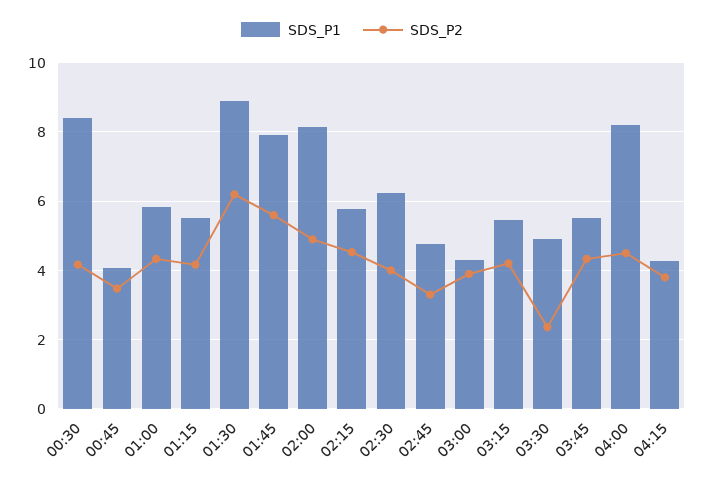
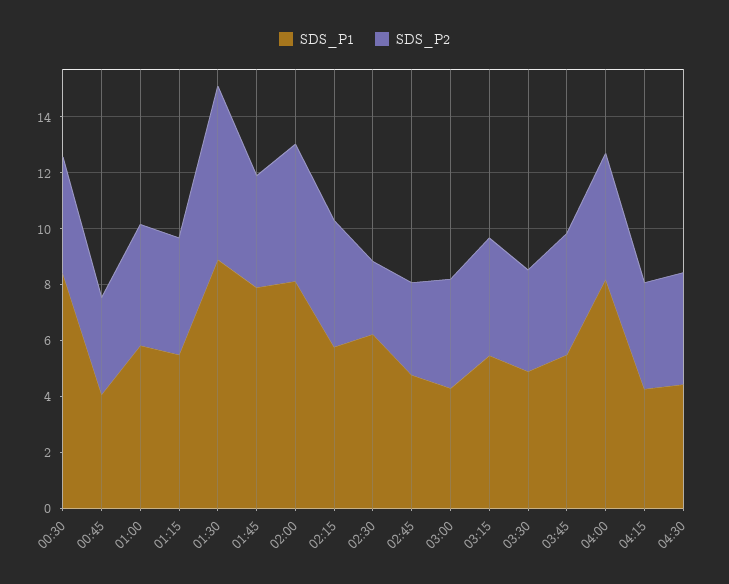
SDS_P2, 01:45: 5.6 -> 4
SDS_P2, 02:30: 4 -> 2.5
SDS_P2, 03:30: 2.4 -> 3.5
SDS_P1, 04:30: none -> 4.5
SDS_P2, 04:30: none -> 4

